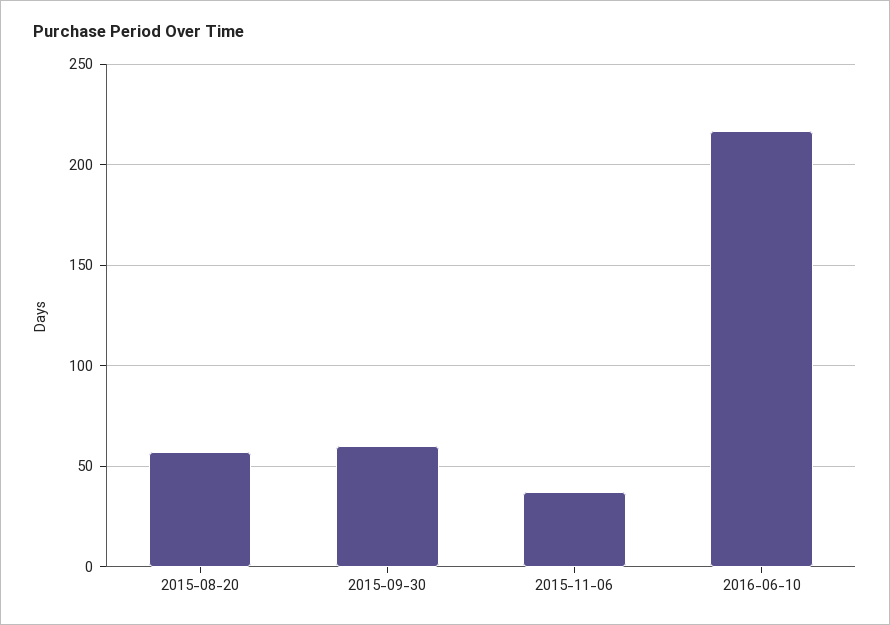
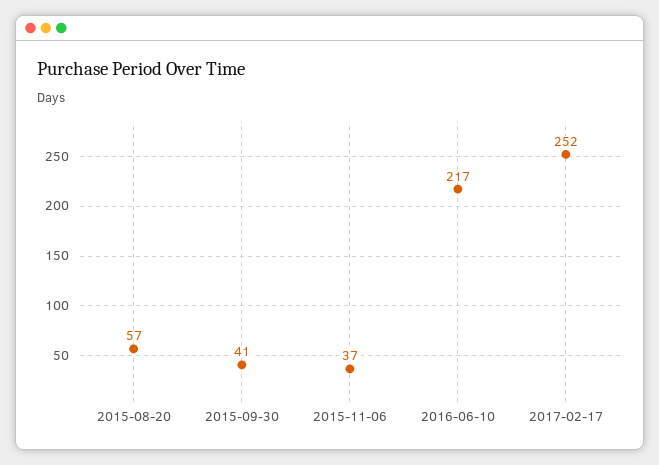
2015-09-30: 60 -> 41
2017-02-17: none -> 252

